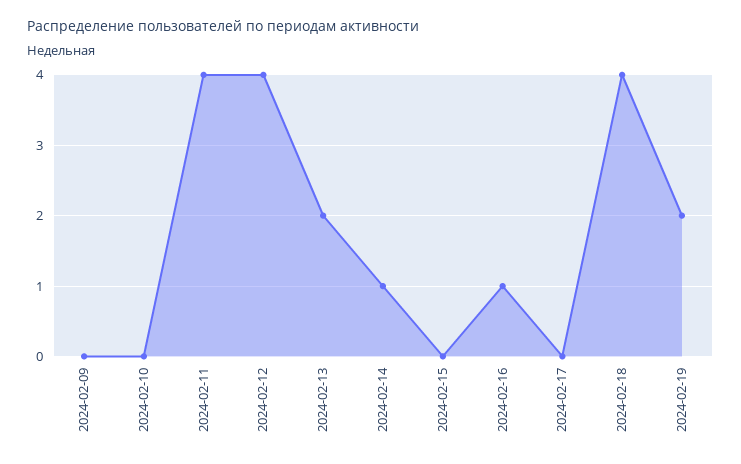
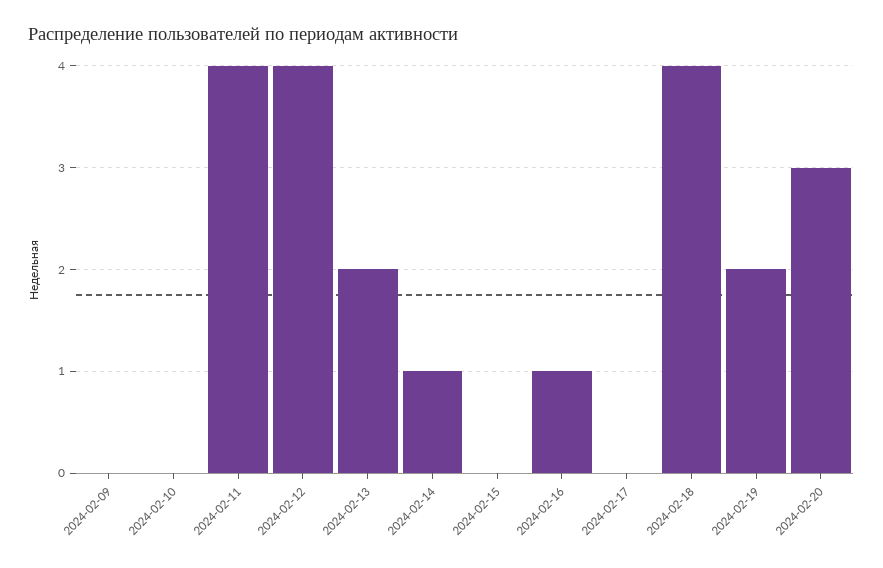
2024-02-20: none -> 3

